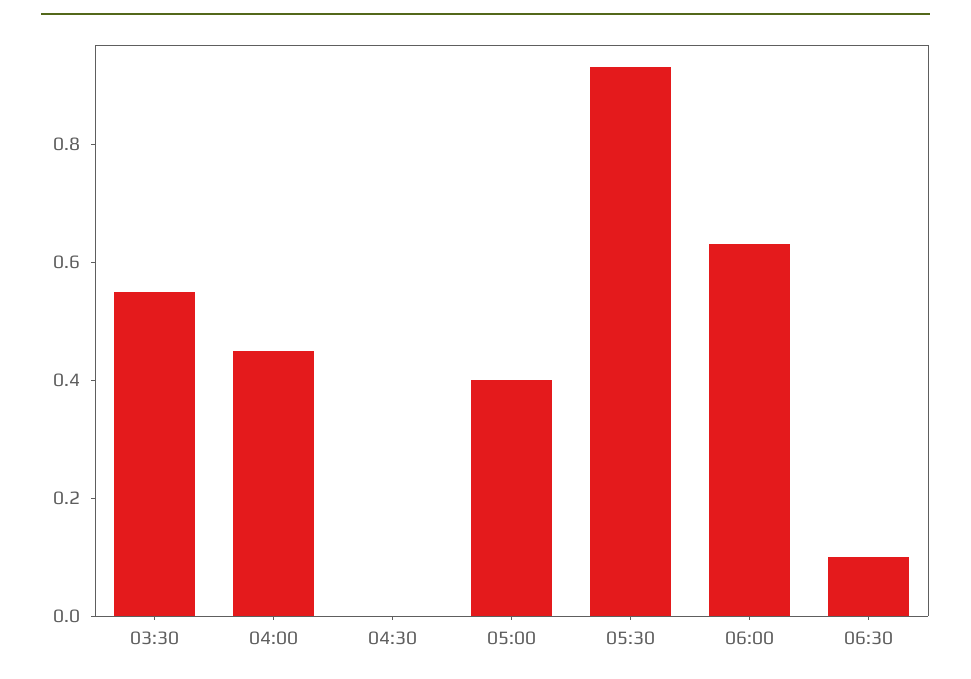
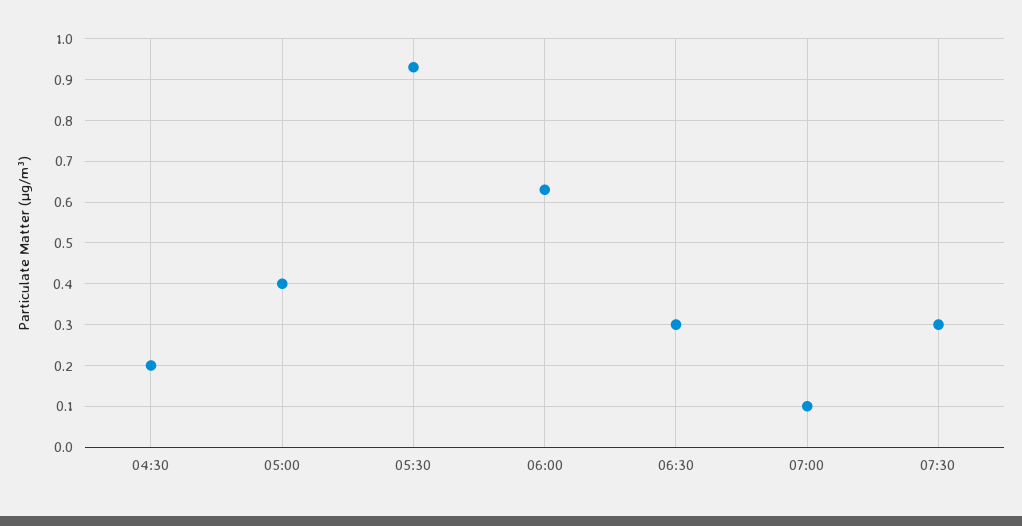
03:30: 0.55 -> none
04:00: 0.45 -> none
04:30: 0 -> 0.2
06:30: 0.1 -> 0.3
07:00: none -> 0.1
07:30: none -> 0.3

